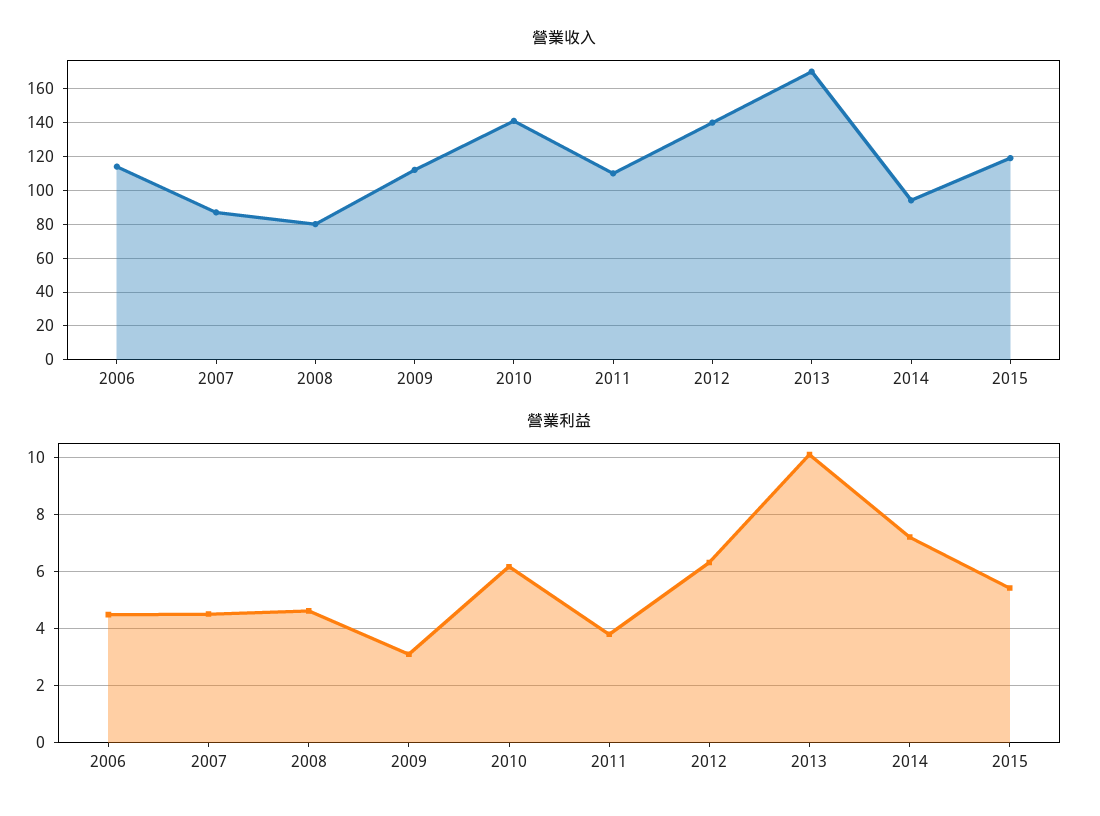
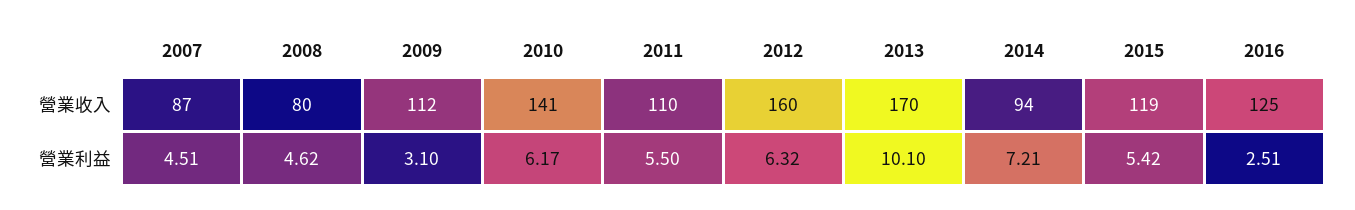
營業收入, 2006: 115 -> none
營業收入, 2012: 140 -> 160
營業利益, 2006: 4.5 -> none
營業利益, 2011: 3.75 -> 5.5
營業收入, 2016: none -> 125
營業利益, 2016: none -> 2.51

